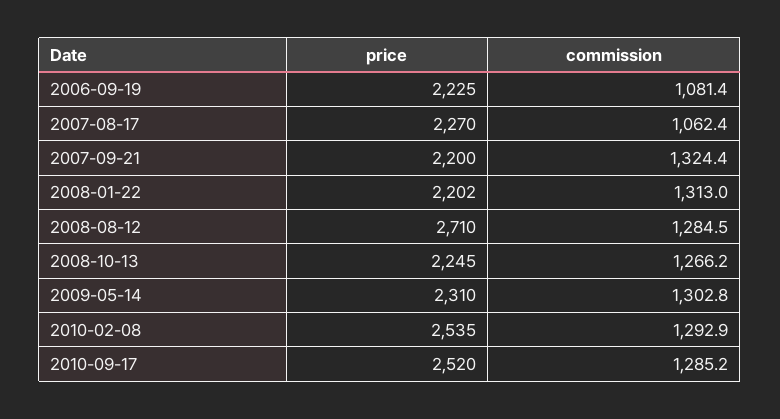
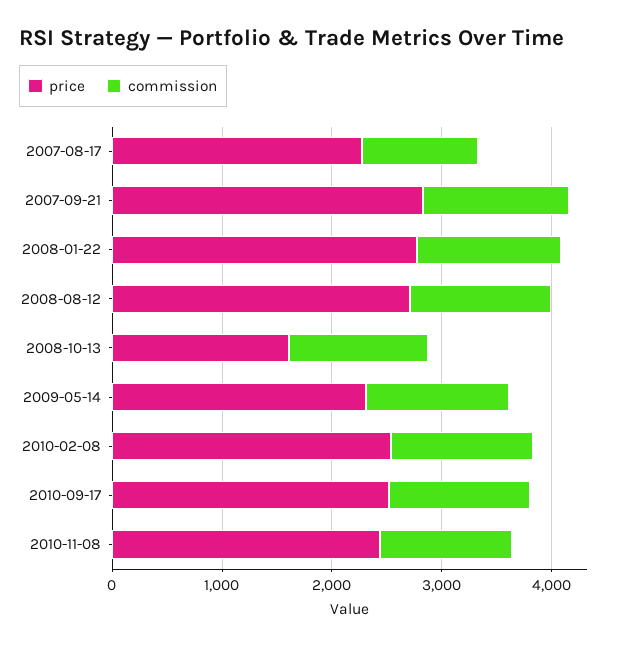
price, 2006-09-19: 2225 -> none
commission, 2006-09-19: 1081.4 -> none
price, 2007-09-21: 2200 -> 2800
price, 2008-01-22: 2202 -> 2800
price, 2008-10-13: 2245 -> 1600
price, 2010-11-08: none -> 2400
commission, 2010-11-08: none -> 1200

